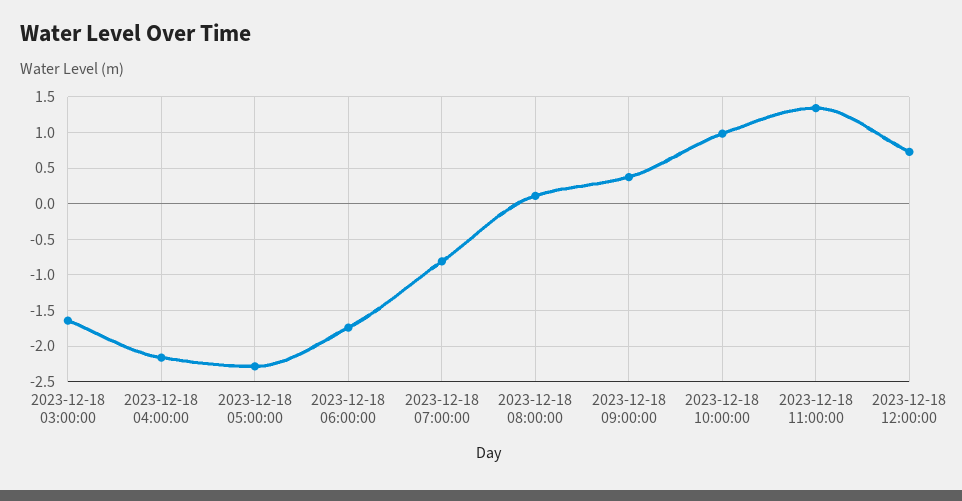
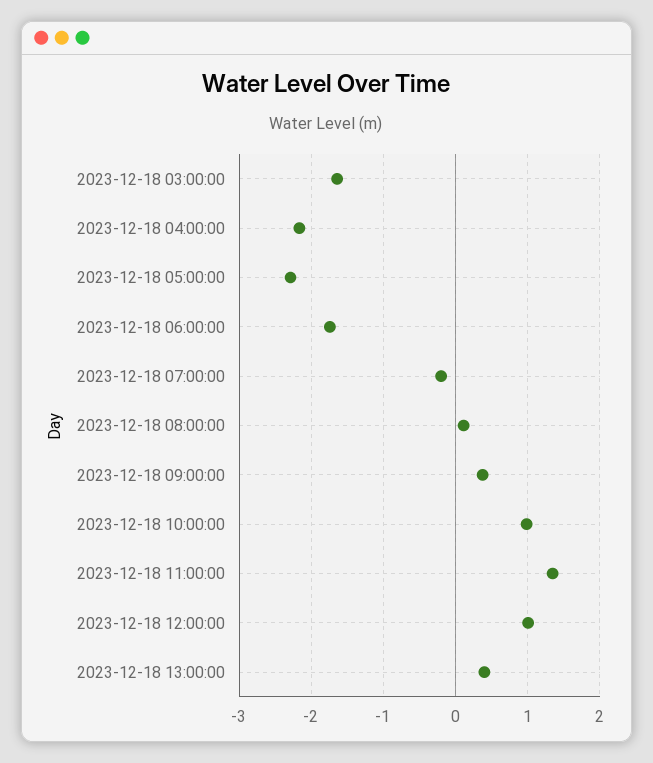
2023-12-18 07:00:00: -0.8 -> -0.2
2023-12-18 12:00:00: 0.7 -> 1
2023-12-18 13:00:00: none -> 0.4

